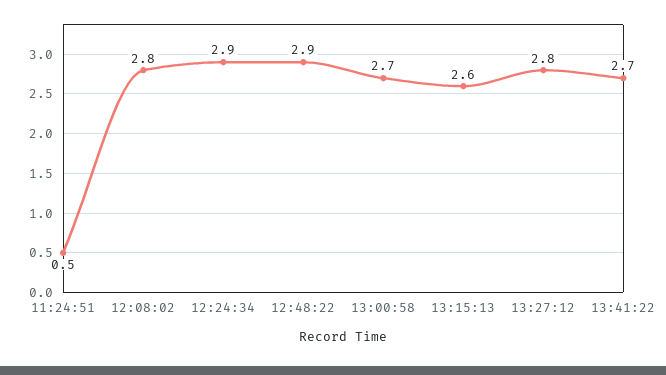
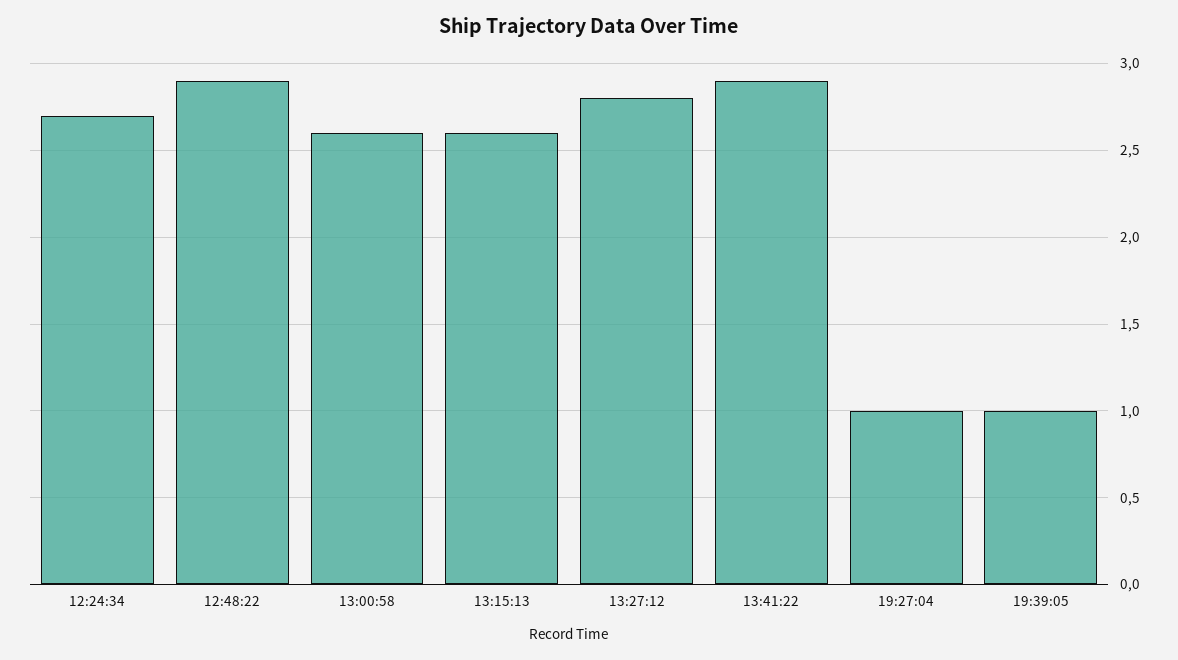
11:24:51: 0.5 -> none
12:08:02: 2.8 -> none
12:24:34: 2.9 -> 2.7
13:00:58: 2.7 -> 2.6
13:41:22: 2.7 -> 2.9
19:27:04: none -> 1
19:39:05: none -> 1

